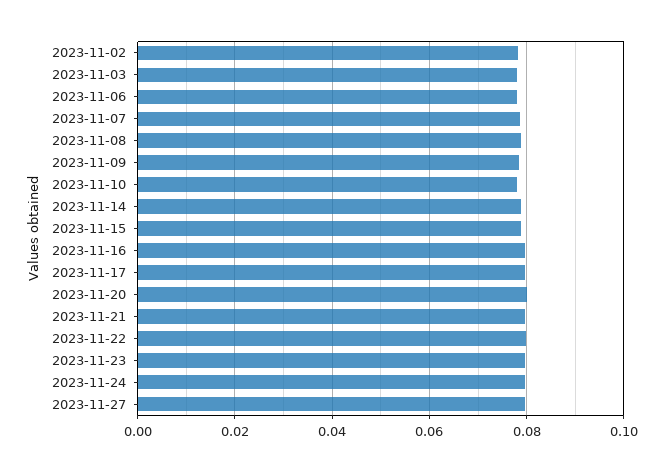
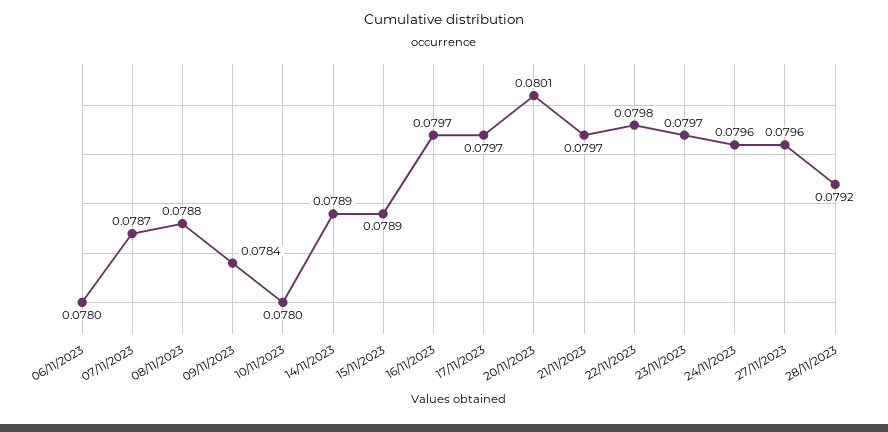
2023-11-02: 0.078 -> none
2023-11-03: 0.078 -> none
28/11/2023: none -> 0.0792

